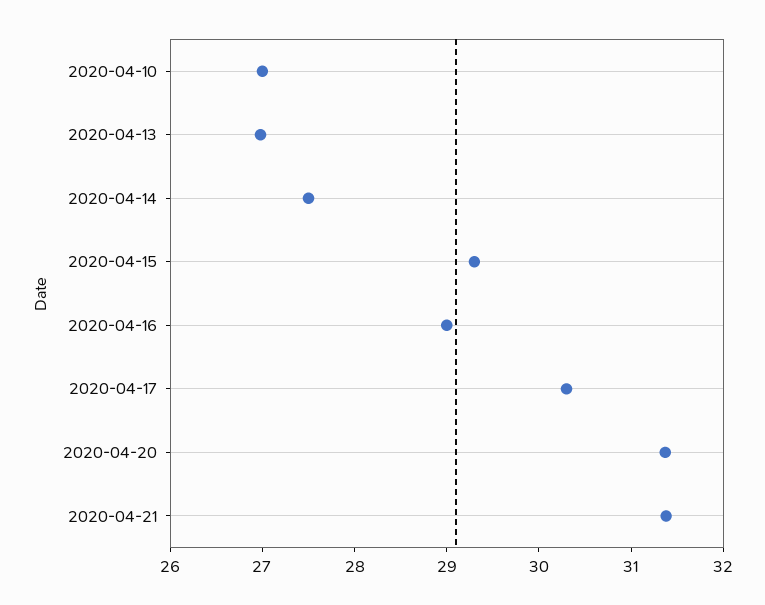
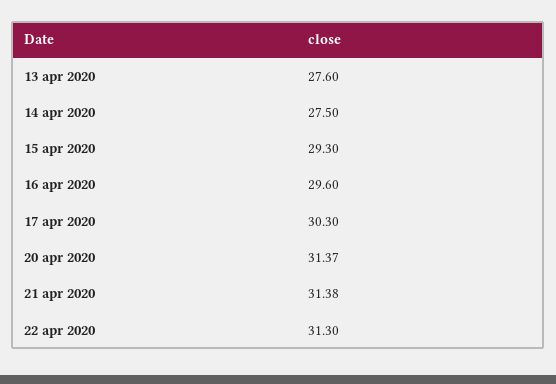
2020-04-10: 27 -> none
2020-04-13: 27 -> 27.6
2020-04-16: 29 -> 29.6
22 apr 2020: none -> 31.3

